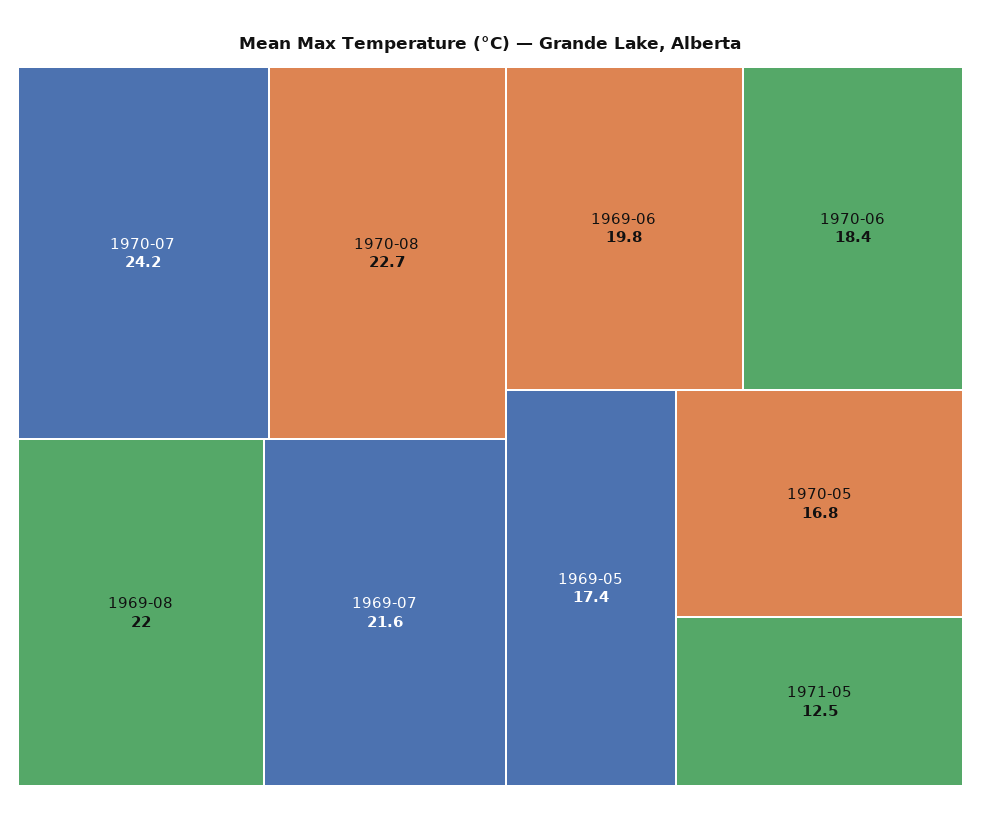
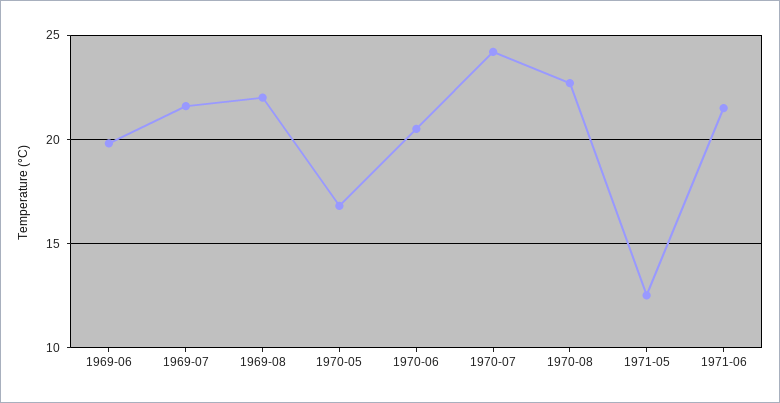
1970-06: 18.4 -> 20.5
1969-05: 17.4 -> none
1971-06: none -> 21.5

